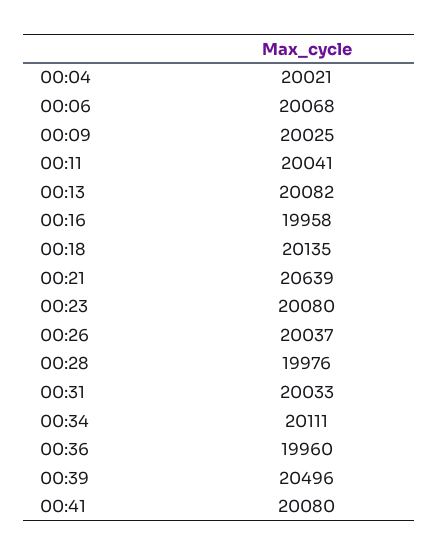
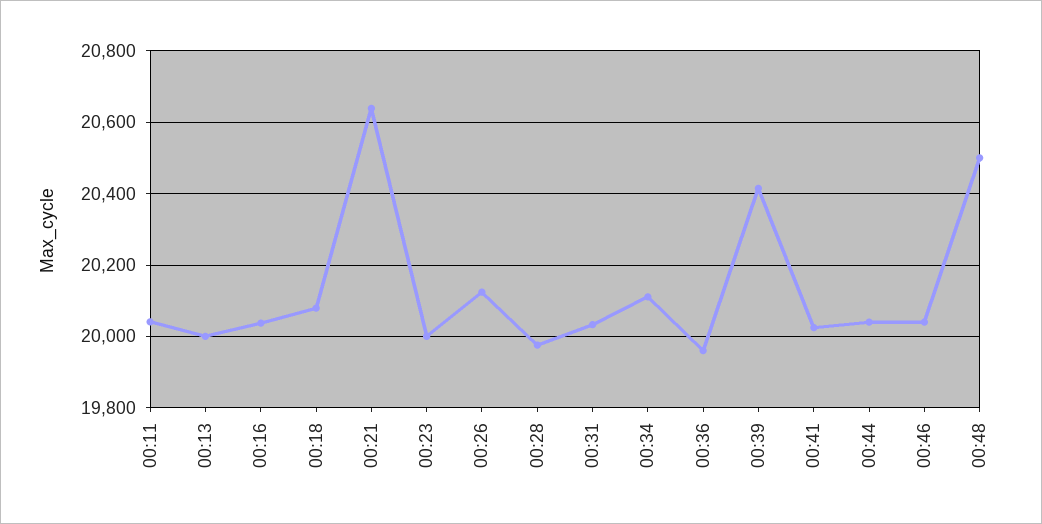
00:04: 20021 -> none
00:06: 20068 -> none
00:09: 20025 -> none
00:13: 20082 -> 20000
00:16: 19958 -> 20040
00:18: 20135 -> 20080
00:23: 20080 -> 20000
00:26: 20037 -> 20120
00:39: 20496 -> 20420
00:41: 20080 -> 20020
00:44: none -> 20040
00:46: none -> 20040
00:48: none -> 20500

